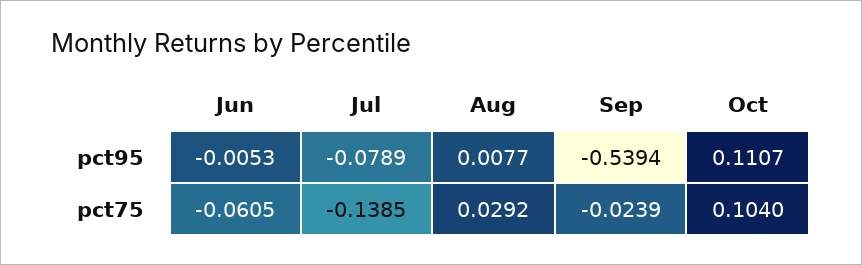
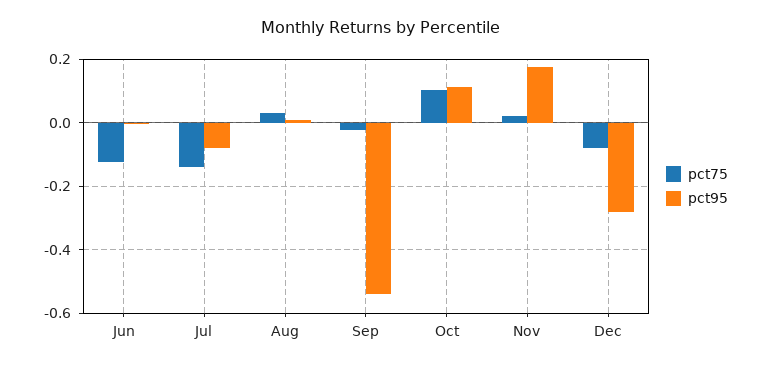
pct75, Jun: -0.0605 -> -0.12
pct75, Nov: none -> 0.02
pct95, Nov: none -> 0.18
pct75, Dec: none -> -0.08
pct95, Dec: none -> -0.28

